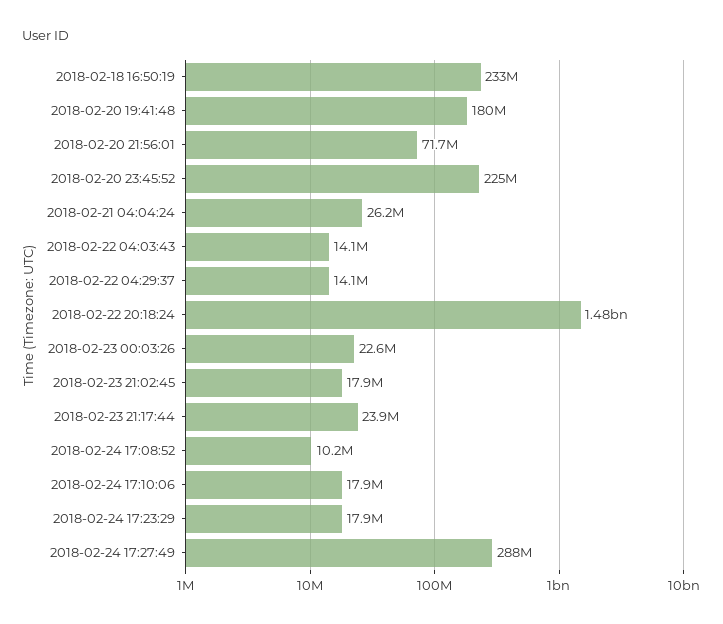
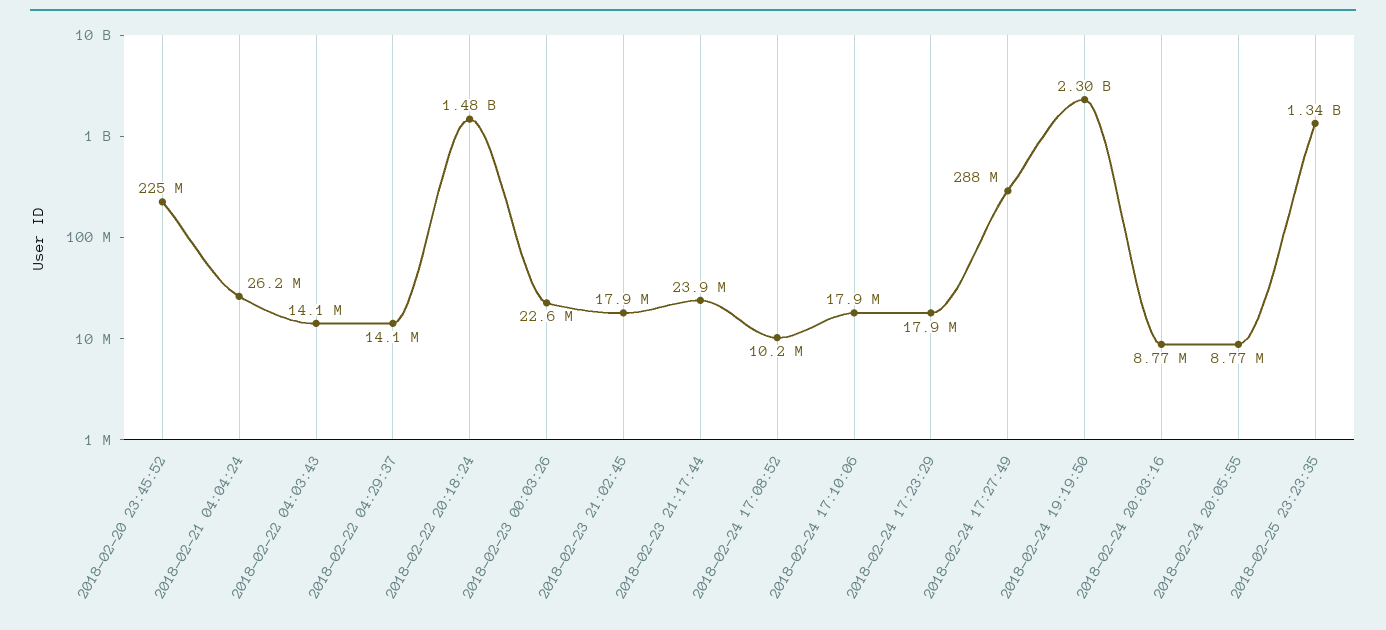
2018-02-18 16:50:19: 233000000 -> none
2018-02-20 19:41:48: 180000000 -> none
2018-02-20 21:56:01: 71700000 -> none
2018-02-24 19:19:50: none -> 2300000000
2018-02-24 20:03:16: none -> 8770000
2018-02-24 20:05:55: none -> 8770000
2018-02-25 23:23:35: none -> 1340000000

